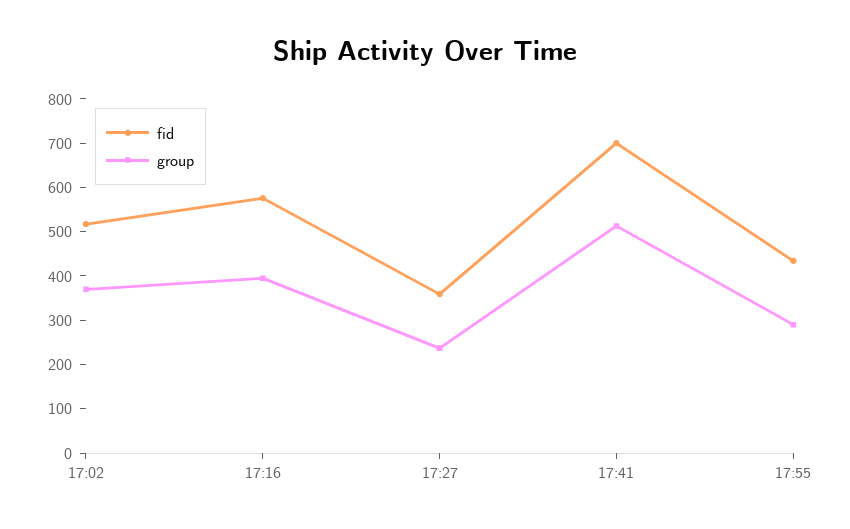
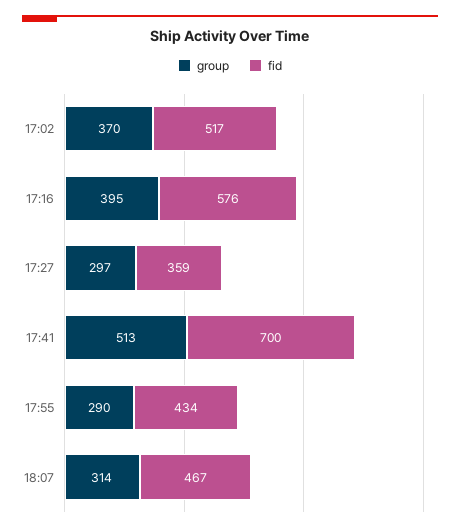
group, 17:27: 240 -> 297
group, 18:07: none -> 314
fid, 18:07: none -> 467

